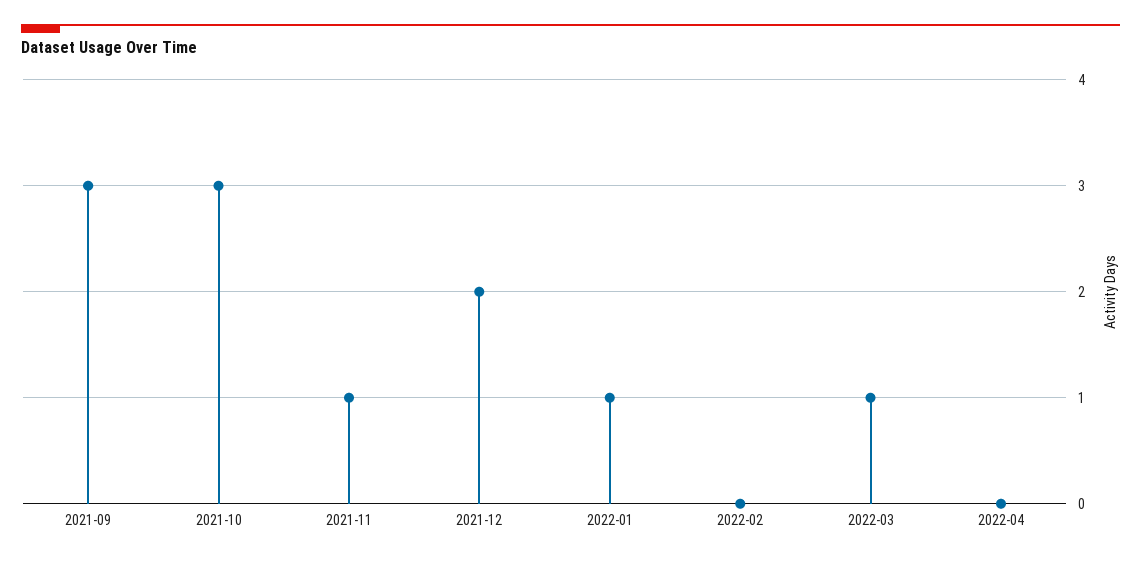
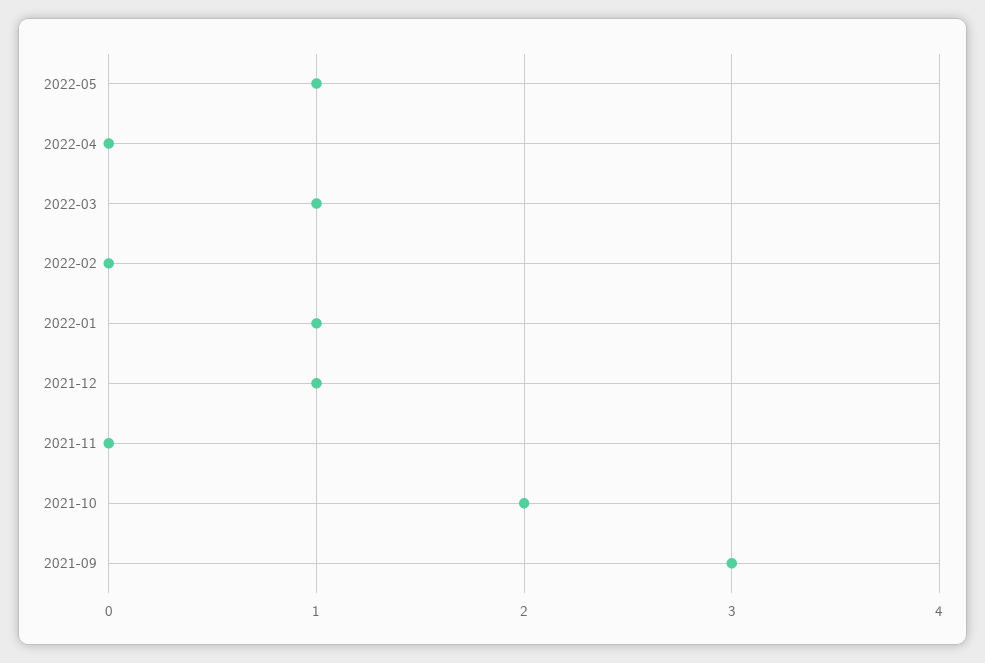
2021-10: 3 -> 2
2021-11: 1 -> 0
2021-12: 2 -> 1
2022-05: none -> 1

